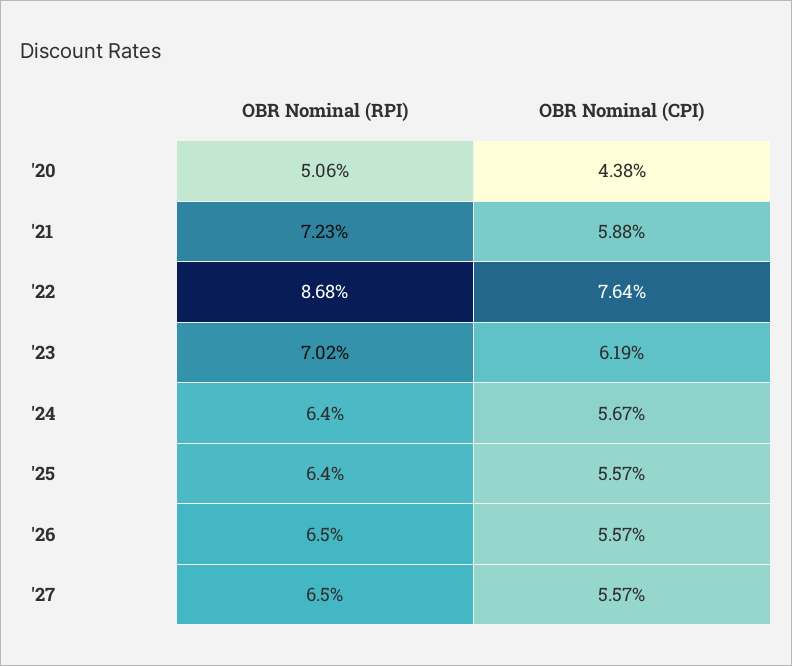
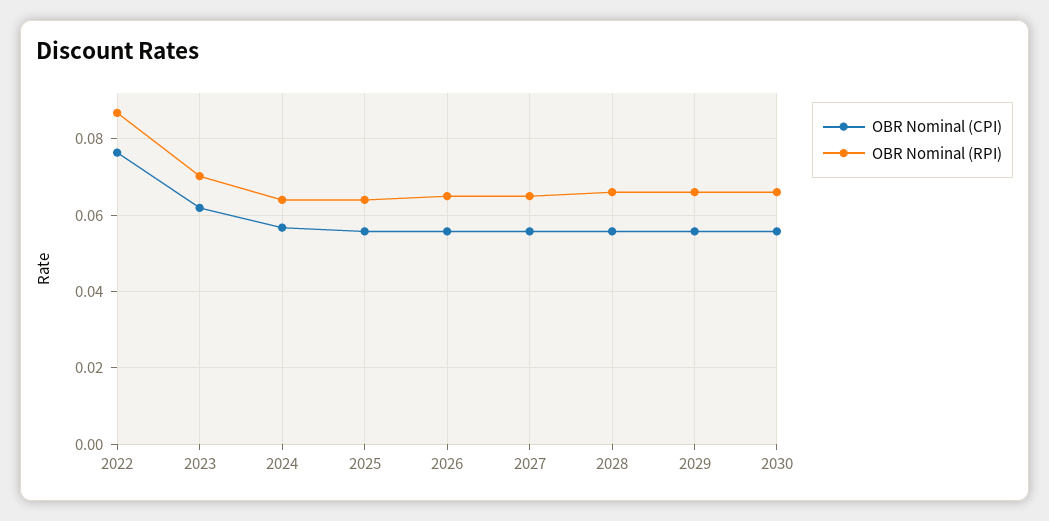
OBR Nominal (RPI), '20: 0.0506 -> none
OBR Nominal (CPI), '20: 0.0438 -> none
OBR Nominal (RPI), '21: 0.0723 -> none
OBR Nominal (CPI), '21: 0.0588 -> none
OBR Nominal (CPI), 2028: none -> 0.056
OBR Nominal (RPI), 2028: none -> 0.066
OBR Nominal (CPI), 2029: none -> 0.056
OBR Nominal (RPI), 2029: none -> 0.066
OBR Nominal (CPI), 2030: none -> 0.056
OBR Nominal (RPI), 2030: none -> 0.066

